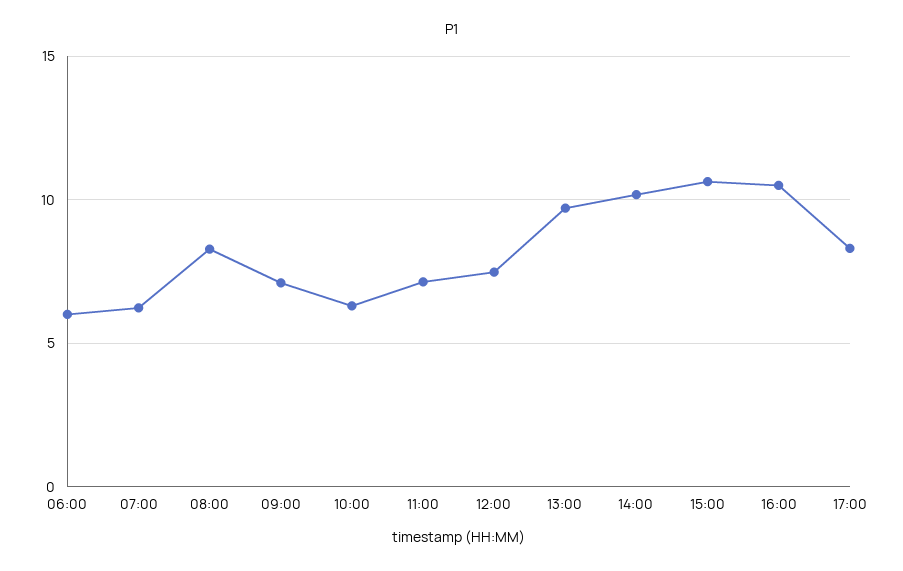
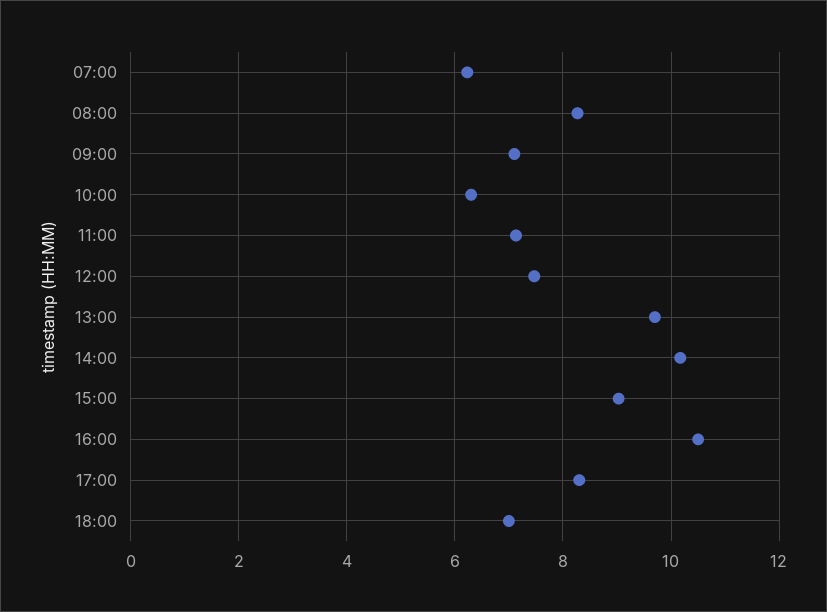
06:00: 6 -> none
15:00: 10.5 -> 9
18:00: none -> 7

